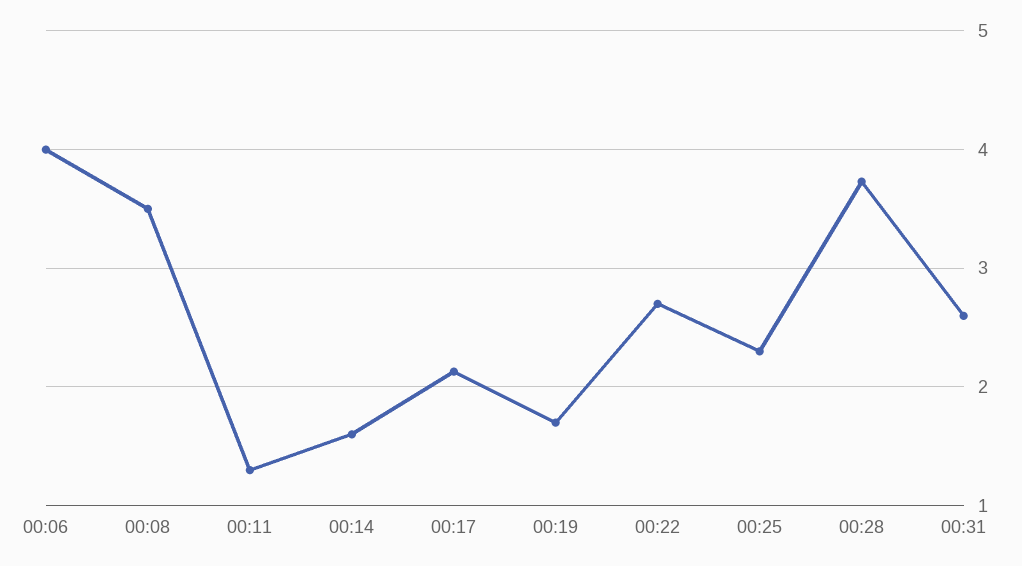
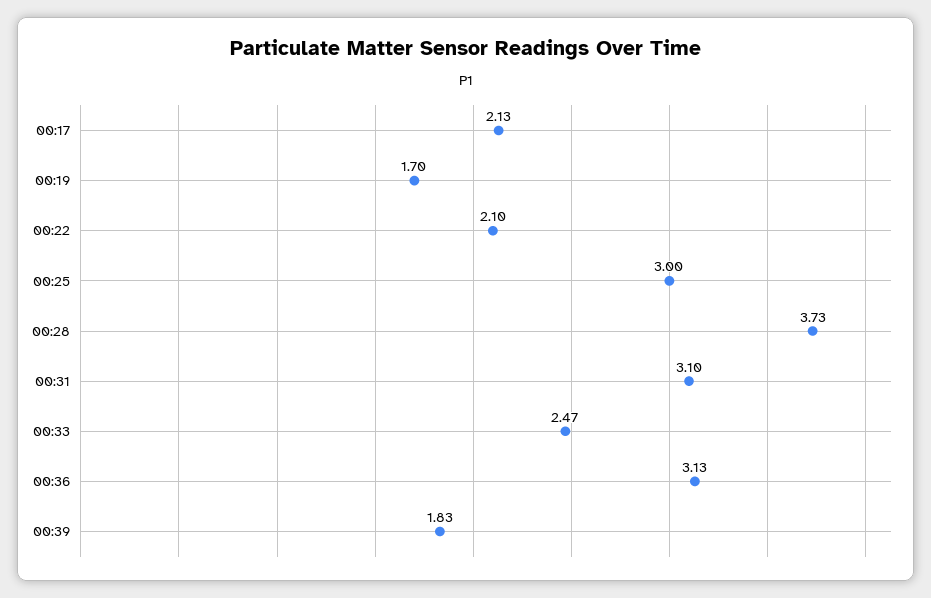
00:06: 4 -> none
00:08: 3.5 -> none
00:11: 1.3 -> none
00:14: 1.6 -> none
00:22: 2.7 -> 2.1
00:25: 2.3 -> 3
00:31: 2.6 -> 3.1
00:33: none -> 2.47
00:36: none -> 3.13
00:39: none -> 1.83

